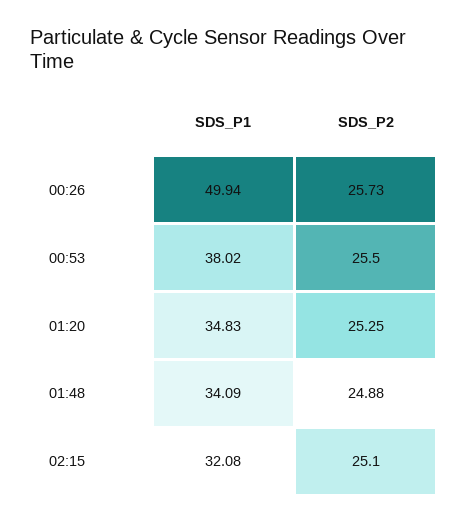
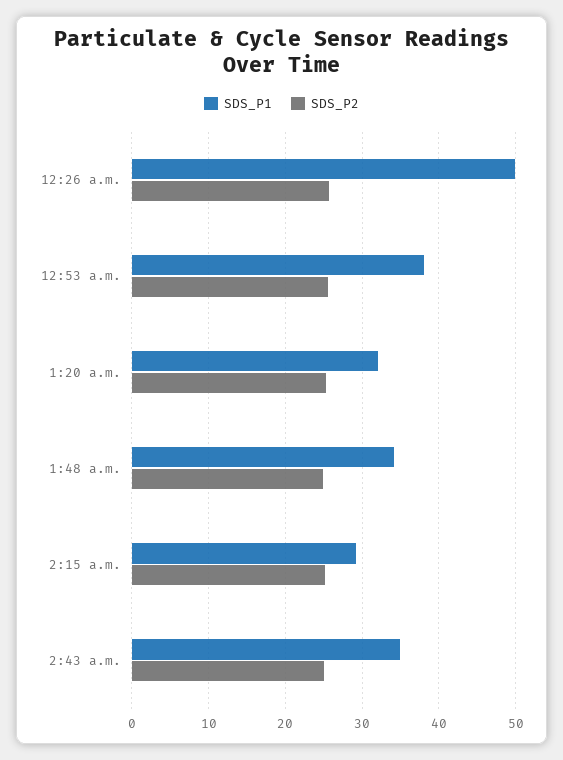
SDS_P1, 01:20: 34.83 -> 32
SDS_P1, 02:15: 32.08 -> 29
SDS_P1, 2:43 a.m.: none -> 35
SDS_P2, 2:43 a.m.: none -> 25

